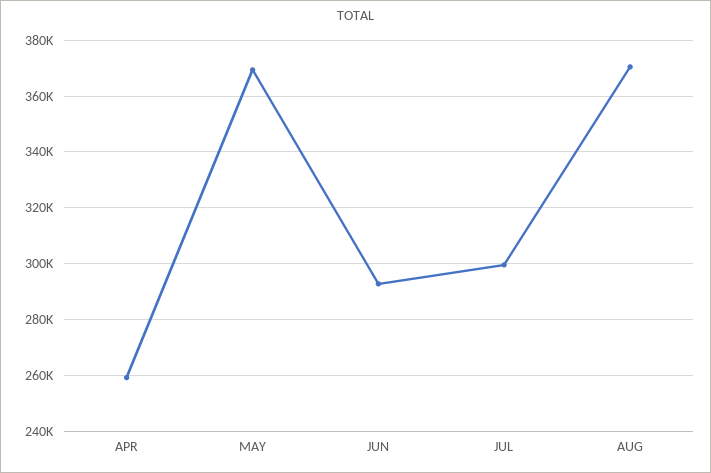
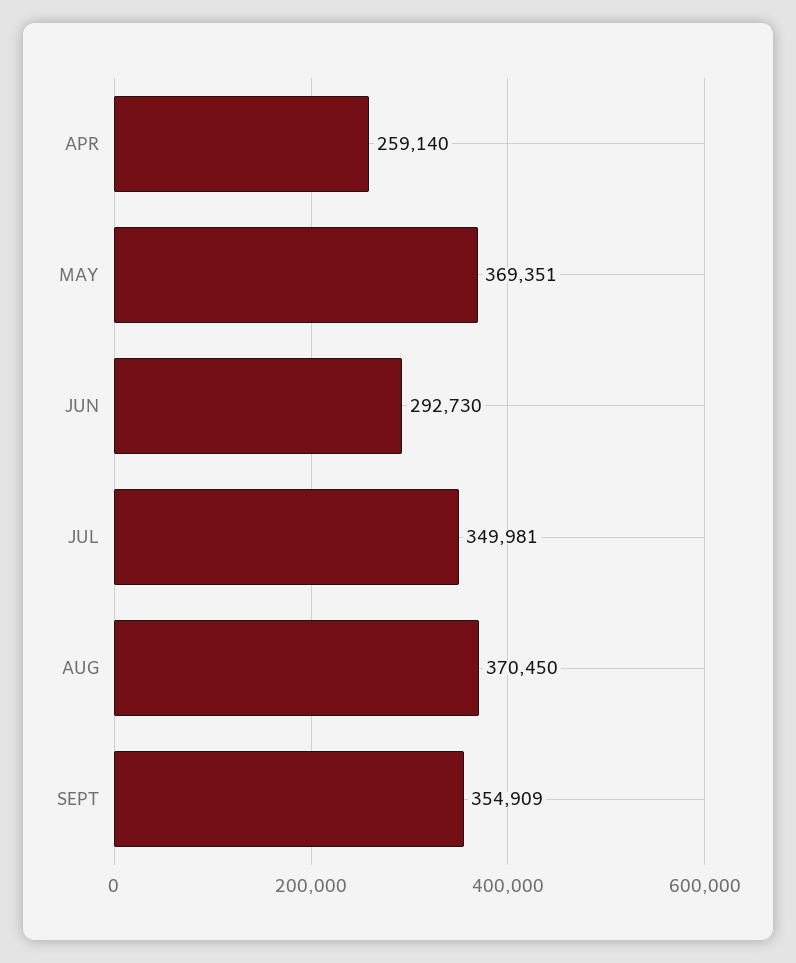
JUL: 300000 -> 349981
SEPT: none -> 354909

